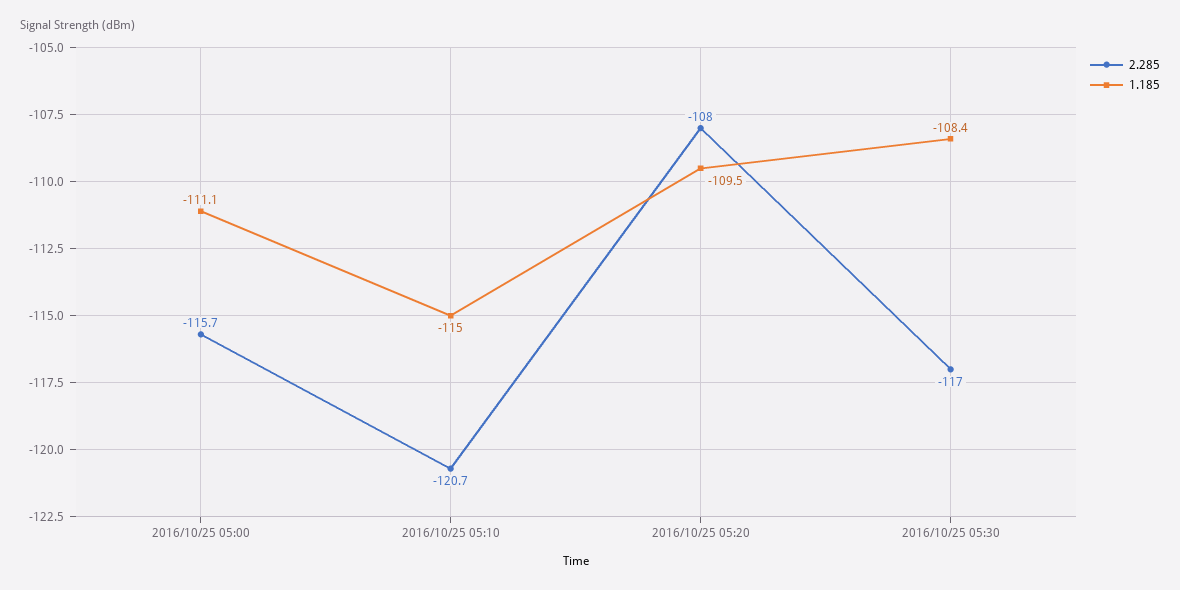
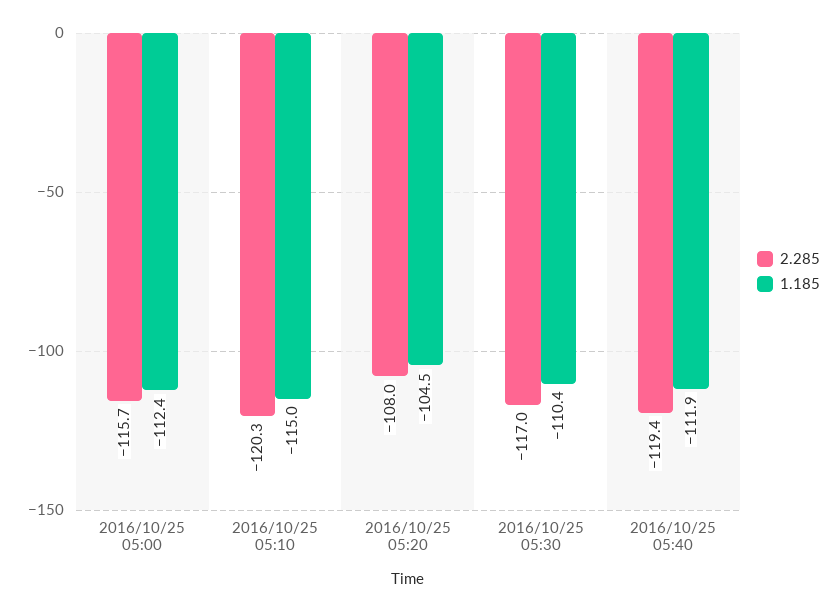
1.185, 2016/10/25 05:00: -111.1 -> -112.4
2.285, 2016/10/25 05:10: -120.7 -> -120.3
1.185, 2016/10/25 05:20: -109.5 -> -104.5
1.185, 2016/10/25 05:30: -108.4 -> -110.4
2.285, 2016/10/25 05:40: none -> -119.4
1.185, 2016/10/25 05:40: none -> -111.9

